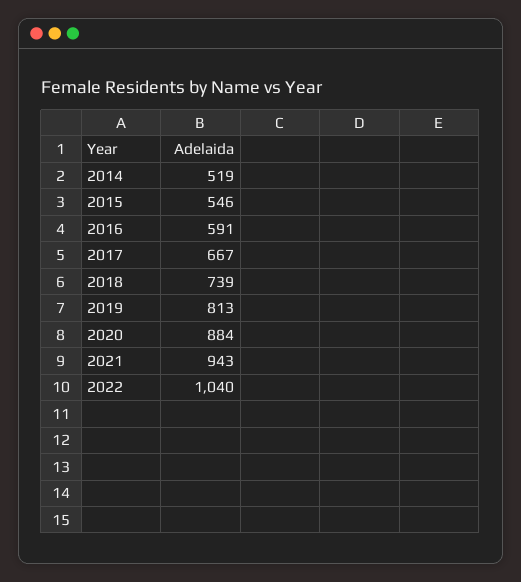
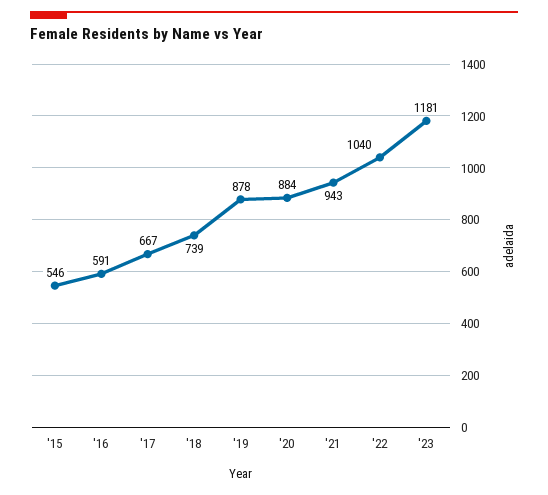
2014: 519 -> none
2019: 813 -> 878
'23: none -> 1181

